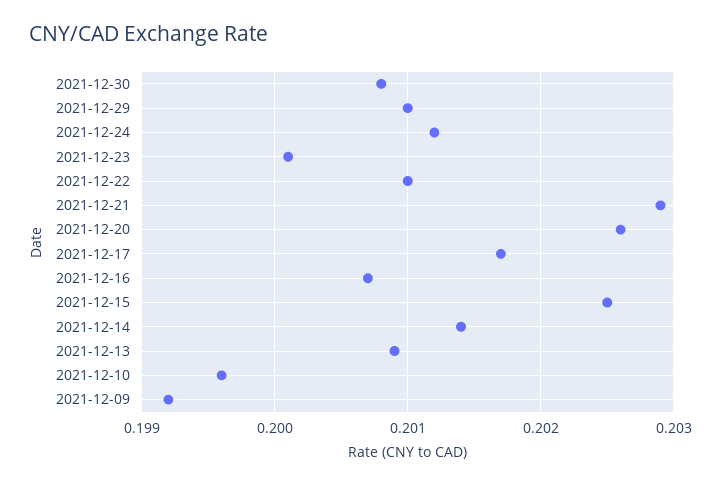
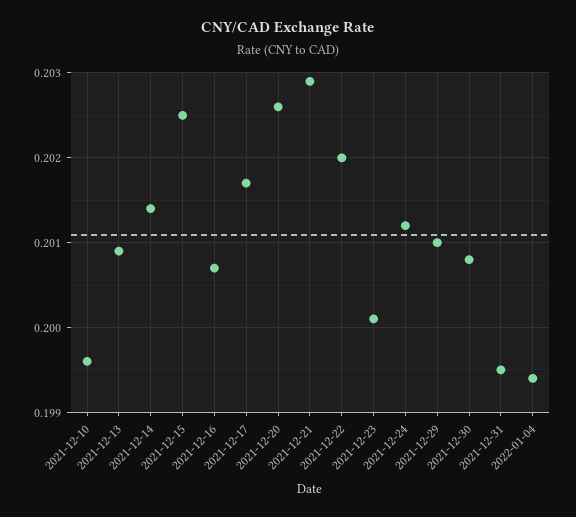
2021-12-22: 0.201 -> 0.202
2021-12-09: 0.1992 -> none
2021-12-31: none -> 0.1995
2022-01-04: none -> 0.1994

